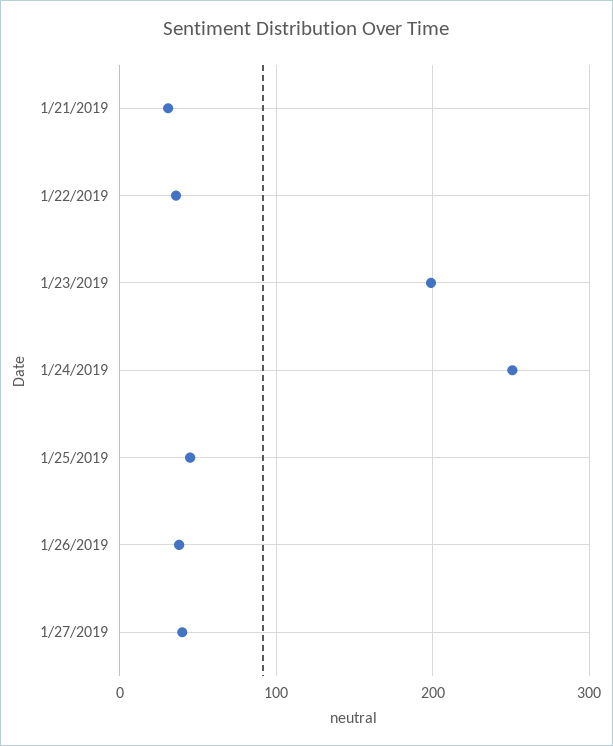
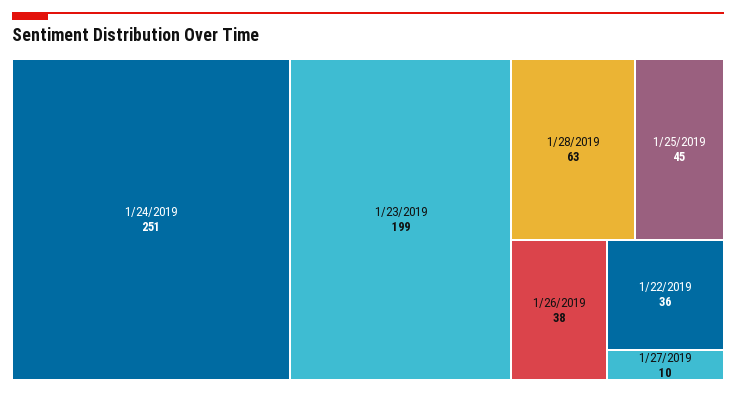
1/21/2019: 30 -> none
1/27/2019: 40 -> 10
1/28/2019: none -> 63

